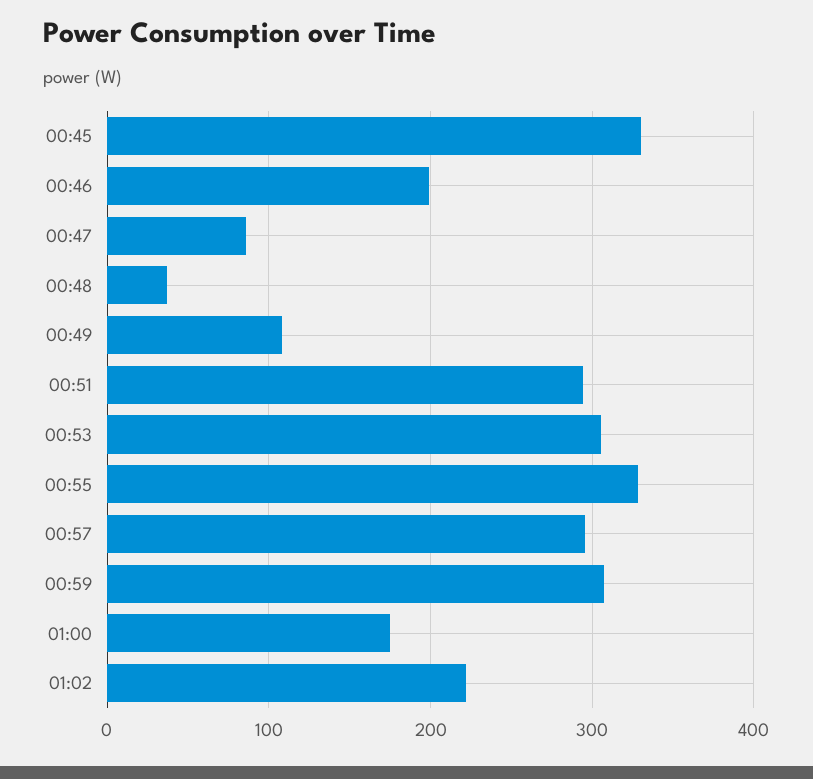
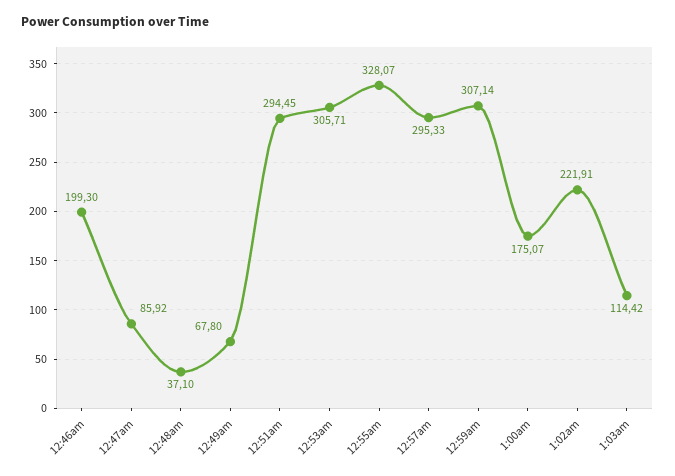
00:45: 330 -> none
00:49: 110 -> 67.8
1:03am: none -> 114.42

